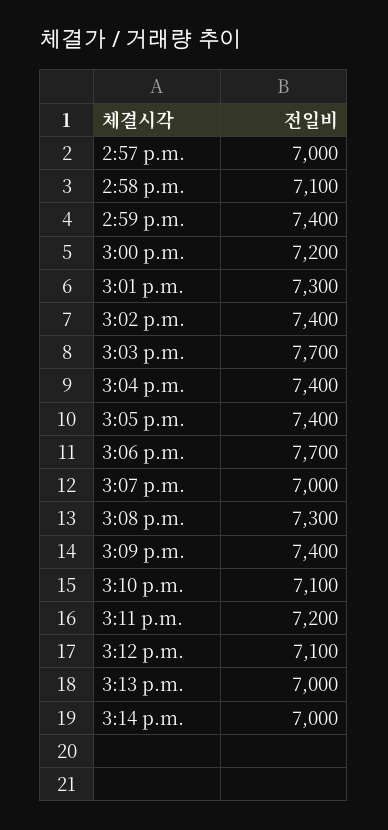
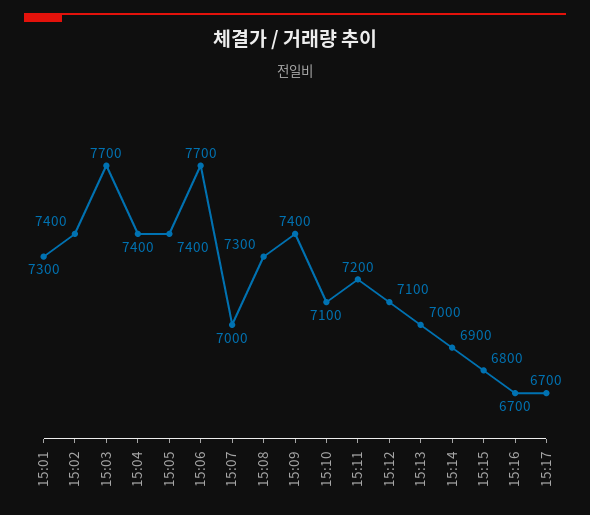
2:57 p.m.: 7000 -> none
2:58 p.m.: 7100 -> none
2:59 p.m.: 7400 -> none
3:00 p.m.: 7200 -> none
3:14 p.m.: 7000 -> 6900
15:15: none -> 6800
15:16: none -> 6700
15:17: none -> 6700

